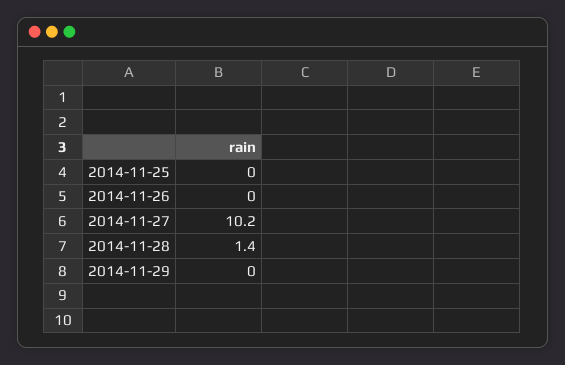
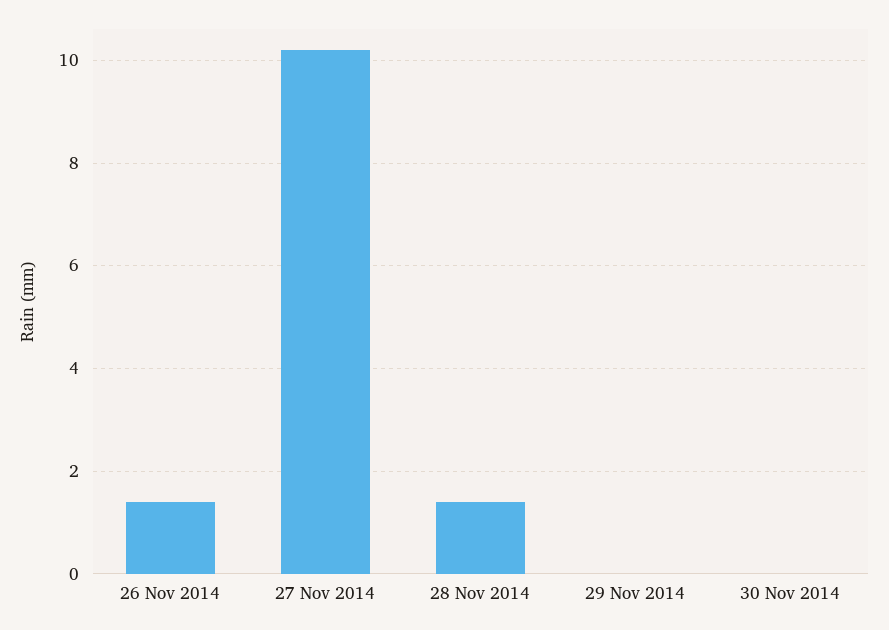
2014-11-25: 0 -> none
2014-11-26: 0 -> 1.5
30 Nov 2014: none -> 0

